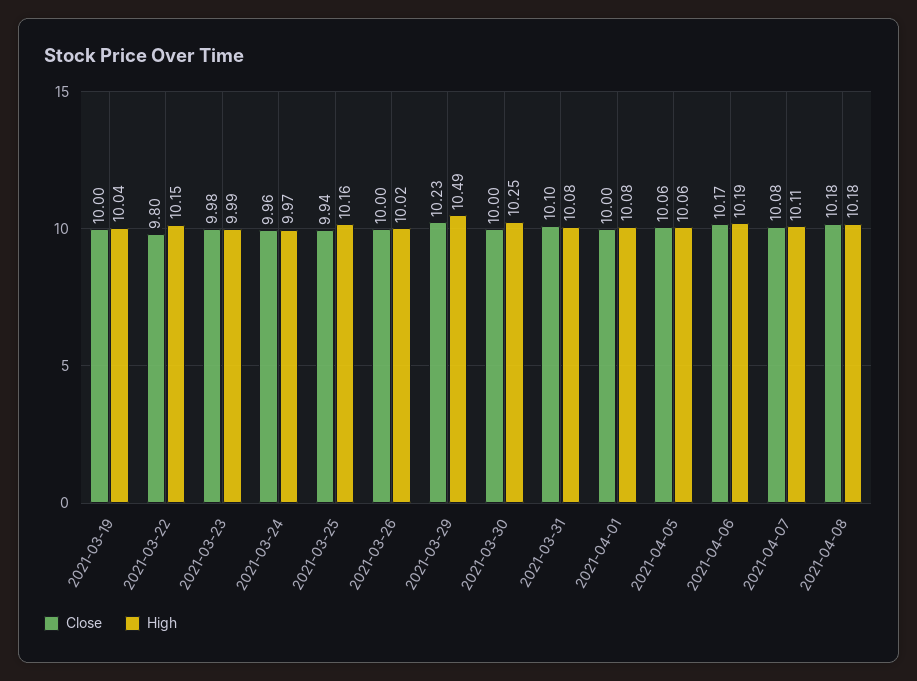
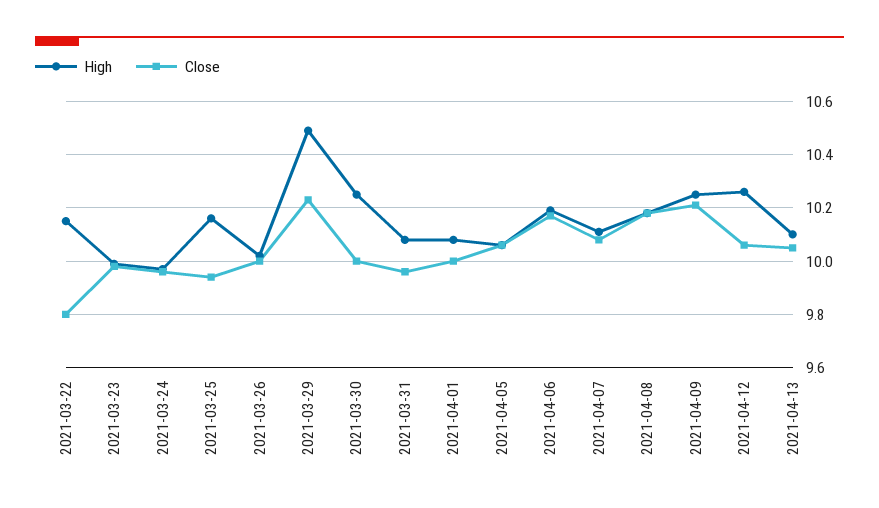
Close, 2021-03-19: 10 -> none
High, 2021-03-19: 10.04 -> none
Close, 2021-03-31: 10.1 -> 9.95
High, 2021-04-09: none -> 10.25
Close, 2021-04-09: none -> 10.2
High, 2021-04-12: none -> 10.25
Close, 2021-04-12: none -> 10.05
High, 2021-04-13: none -> 10.1
Close, 2021-04-13: none -> 10.05

